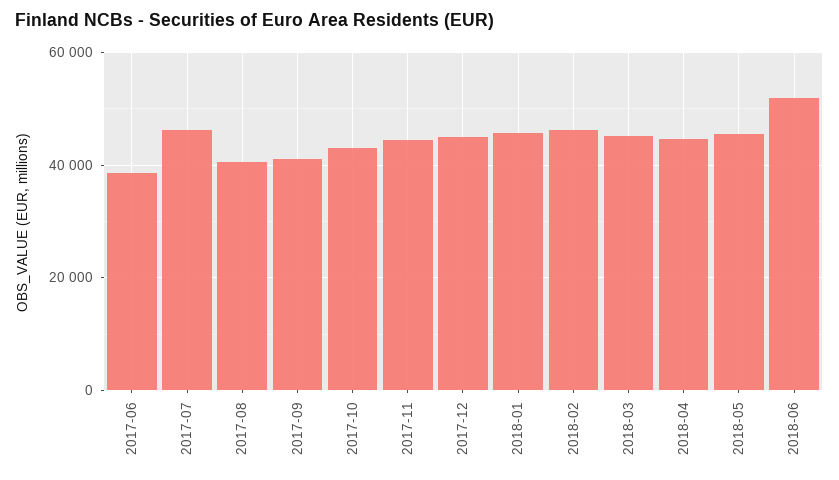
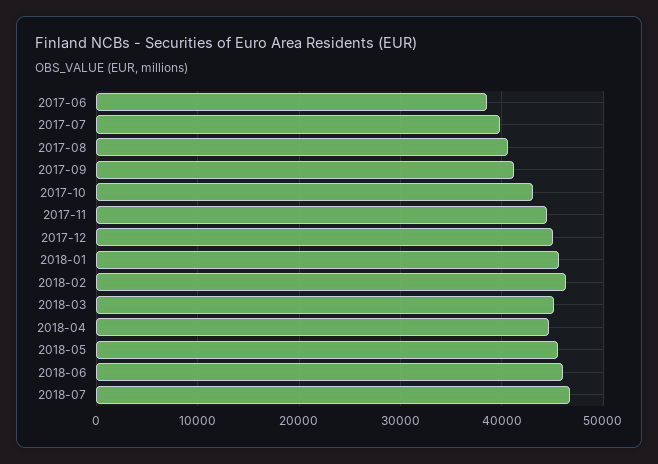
2017-07: 46000 -> 40000
2018-06: 52000 -> 46000
2018-07: none -> 47000

